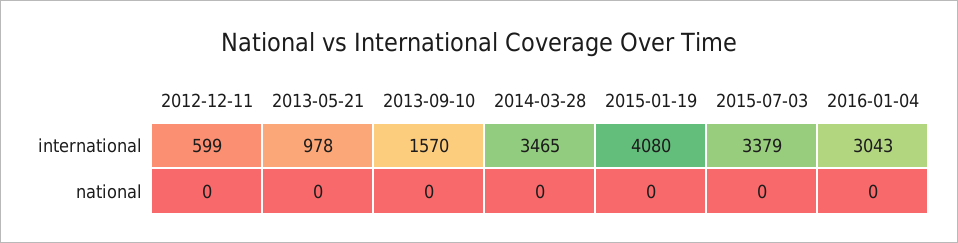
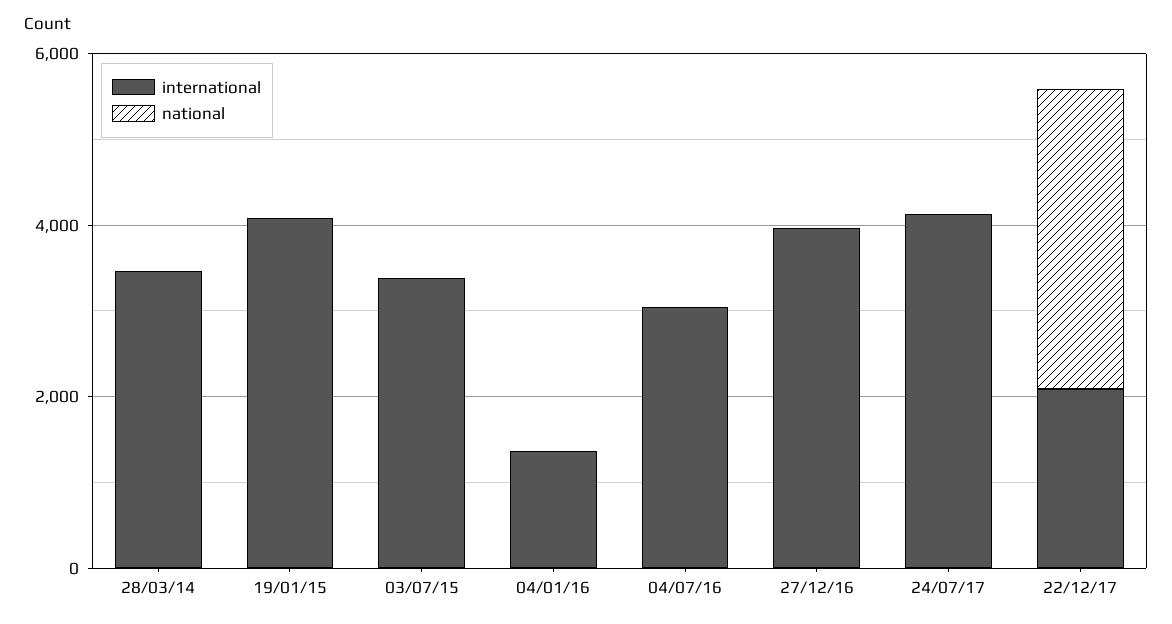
international, 2012-12-11: 599 -> none
international, 2013-05-21: 978 -> none
international, 2013-09-10: 1570 -> none
international, 2016-01-04: 3043 -> 1500
national, 2012-12-11: 0 -> none
national, 2013-05-21: 0 -> none
national, 2013-09-10: 0 -> none
international, 04/07/16: none -> 3000
national, 04/07/16: none -> 0
international, 27/12/16: none -> 4000
national, 27/12/16: none -> 0
international, 24/07/17: none -> 4000
national, 24/07/17: none -> 0
international, 22/12/17: none -> 2000
national, 22/12/17: none -> 3500

